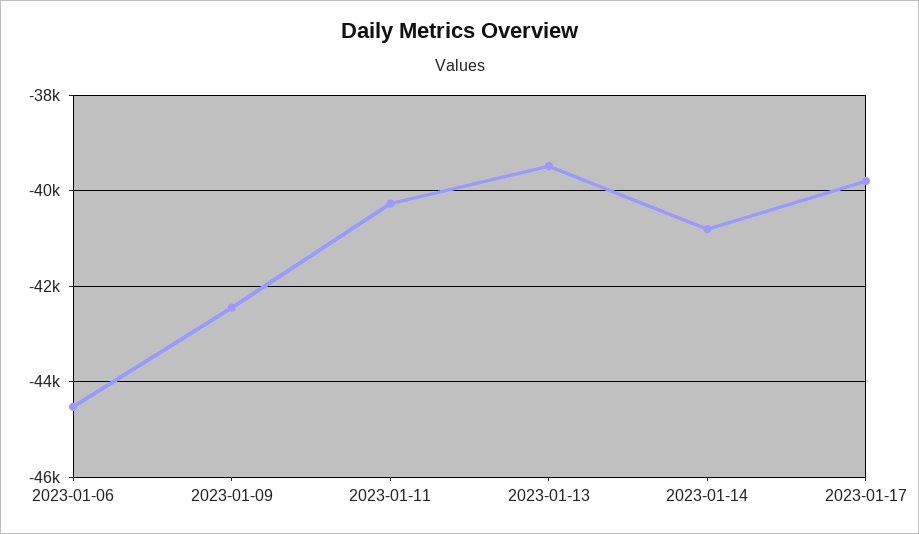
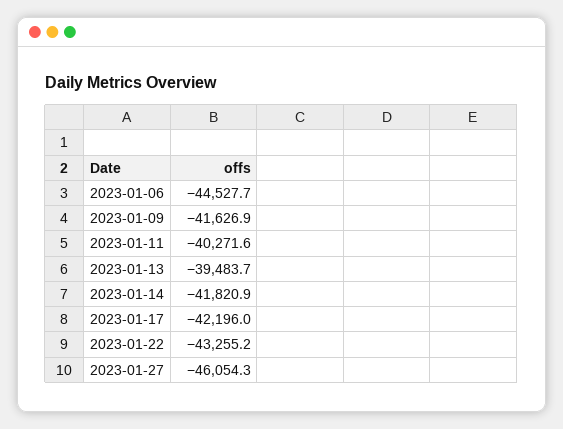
2023-01-09: -42400 -> -41626.9
2023-01-14: -40800 -> -41820.9
2023-01-17: -39800 -> -42196
2023-01-22: none -> -43255.2
2023-01-27: none -> -46054.3

